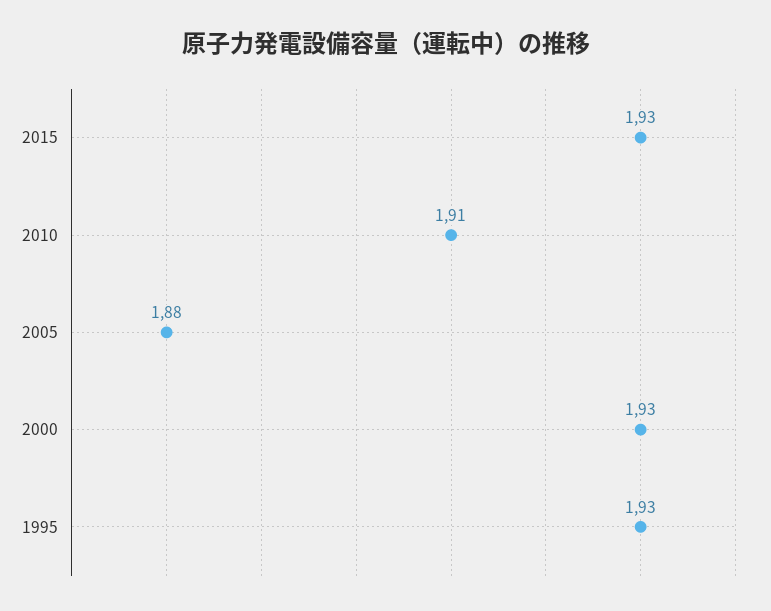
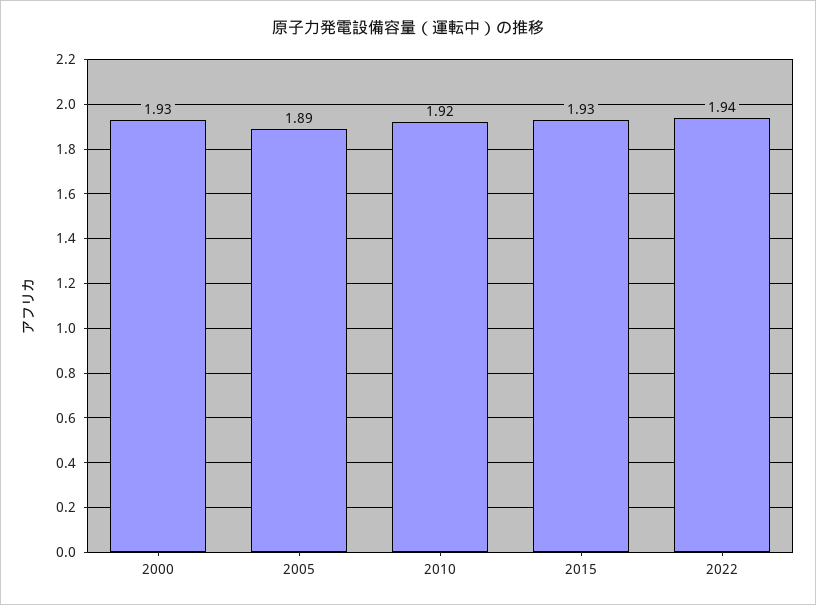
2010: 1.91 -> 1.92
2005: 1.88 -> 1.89
1995: 1.93 -> none
2022: none -> 1.94

